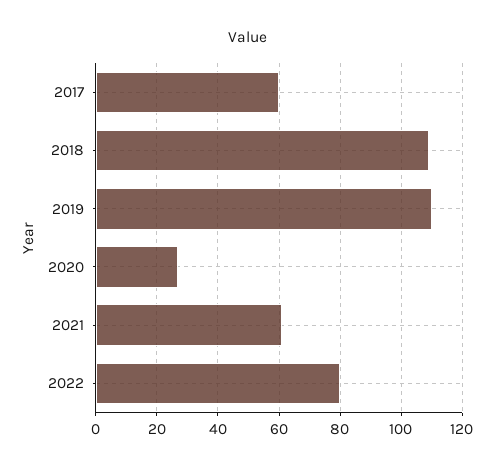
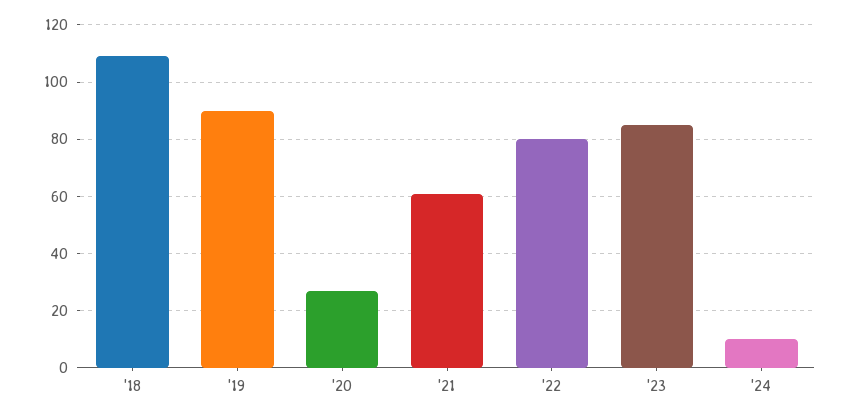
2017: 60 -> none
2019: 110 -> 90
'23: none -> 85
'24: none -> 10

